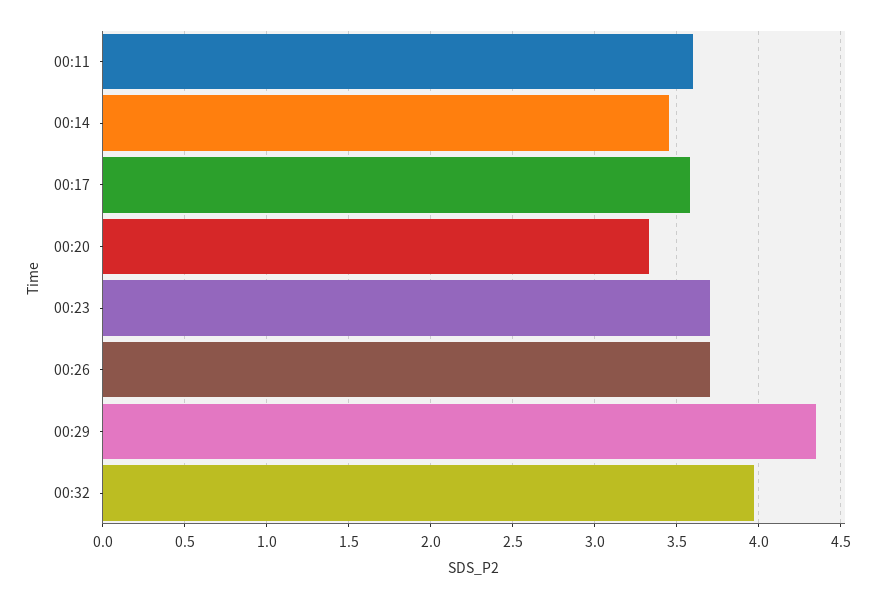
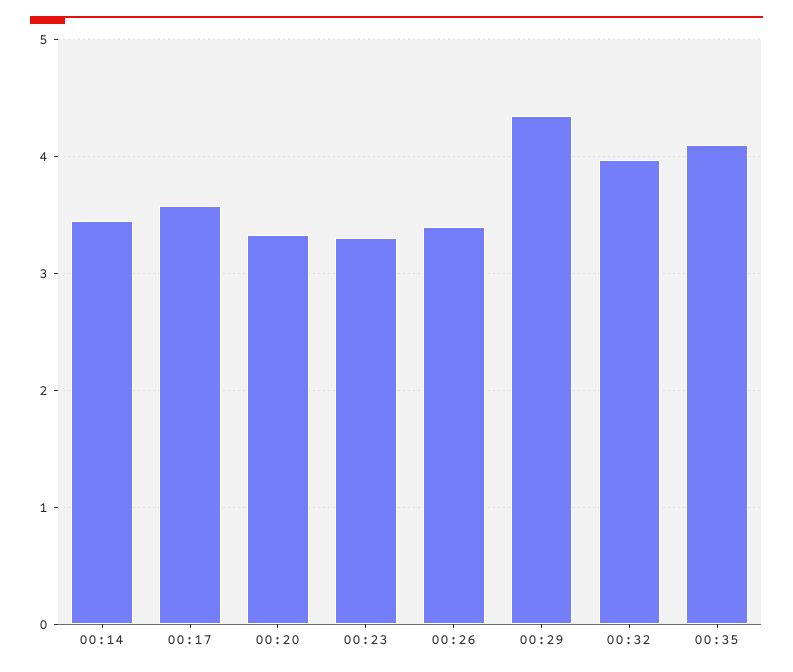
00:11: 3.6 -> none
00:23: 3.7 -> 3.3
00:26: 3.7 -> 3.4
00:35: none -> 4.1

